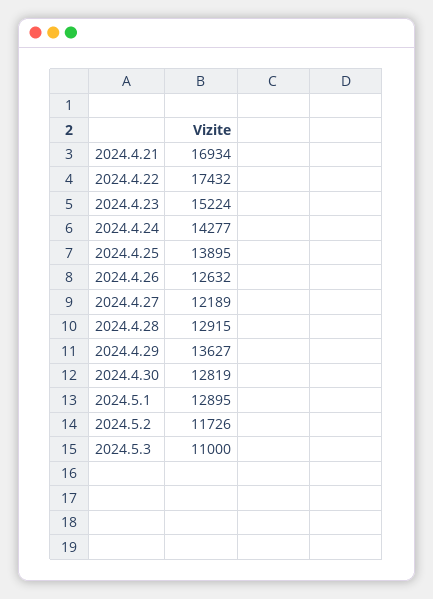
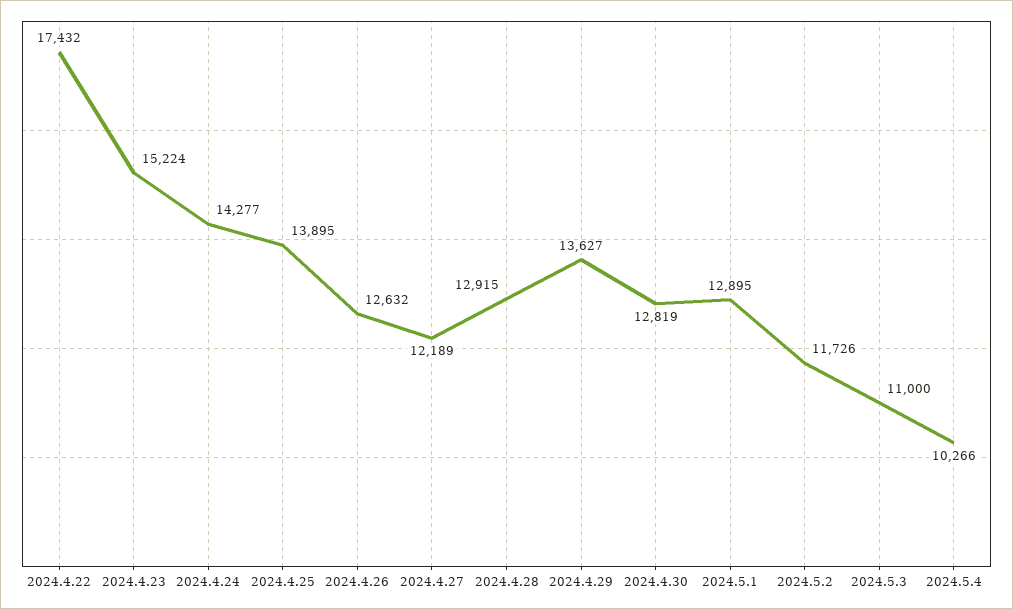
2024.4.21: 16934 -> none
2024.5.4: none -> 10266

